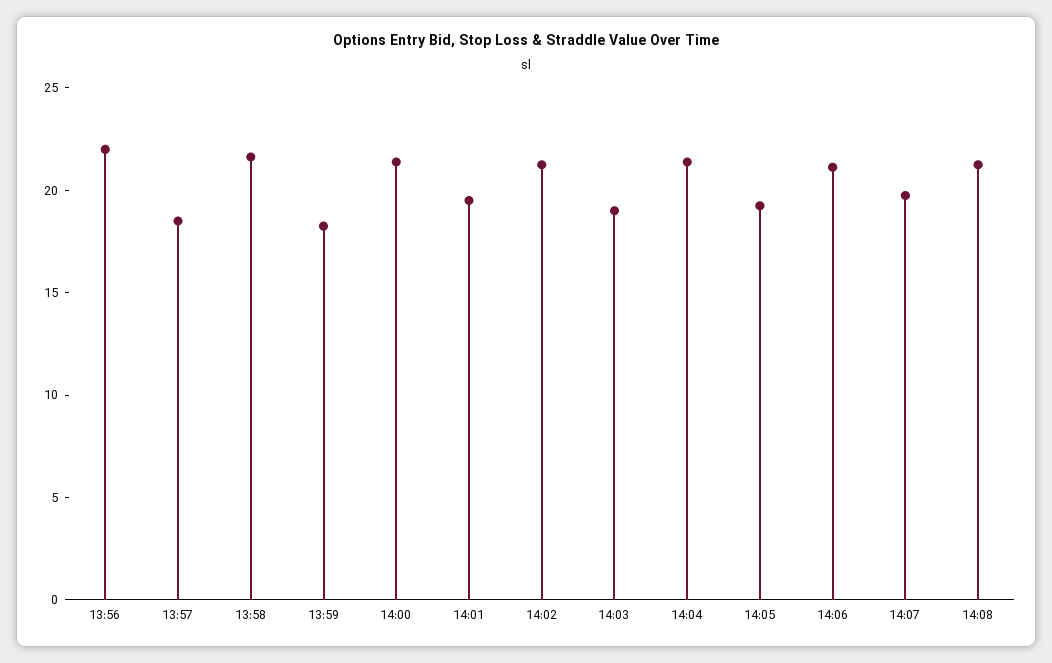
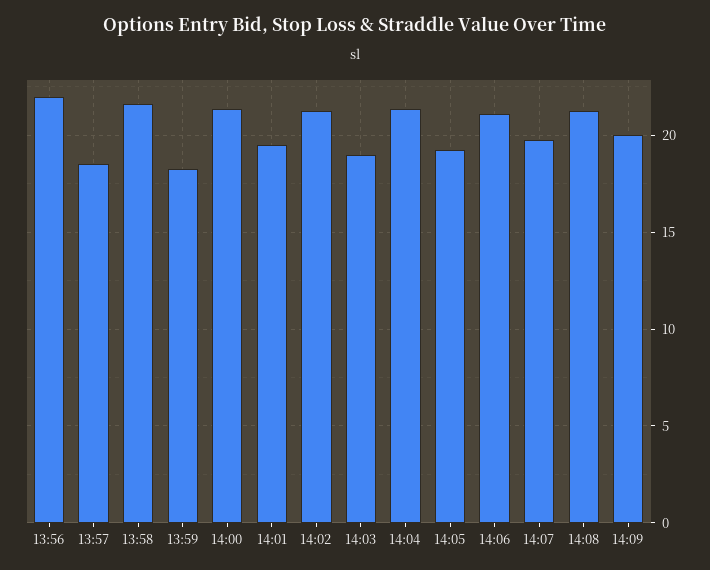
14:09: none -> 20

